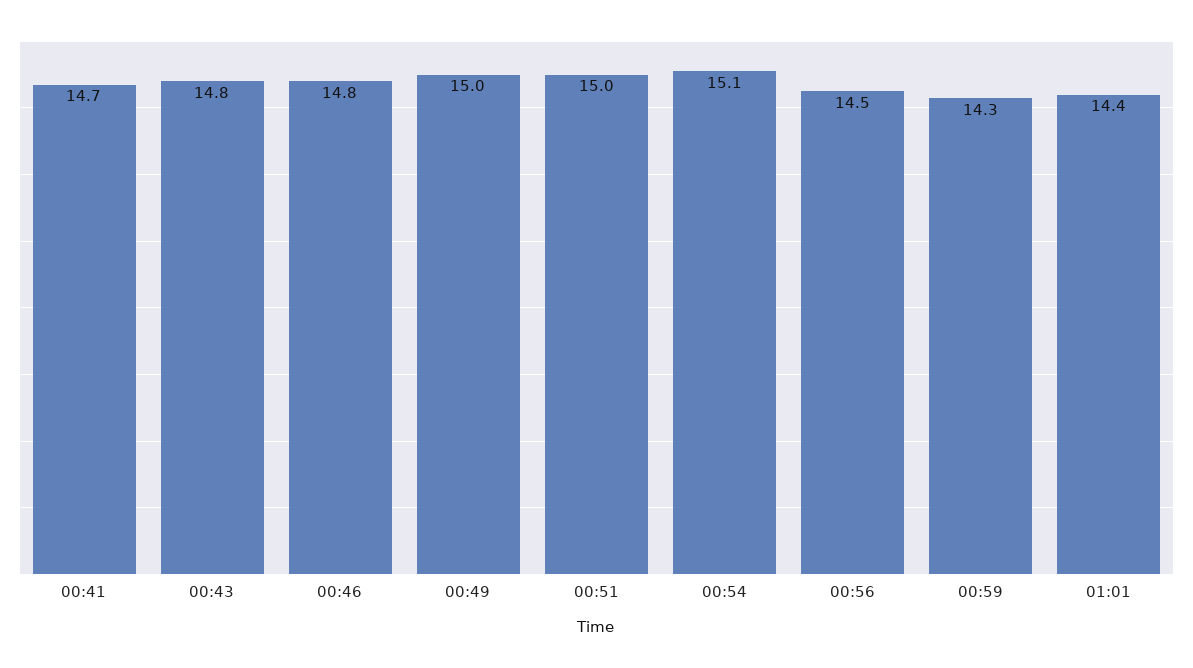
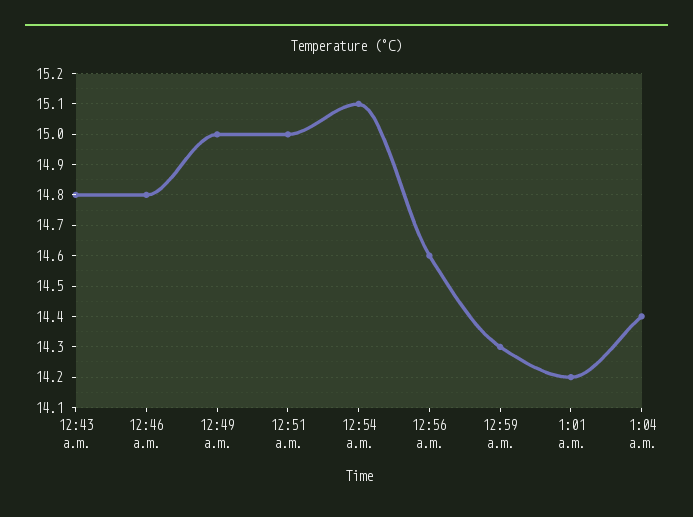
00:41: 14.7 -> none
00:56: 14.5 -> 14.6
01:01: 14.4 -> 14.2
1:04 a.m.: none -> 14.4

